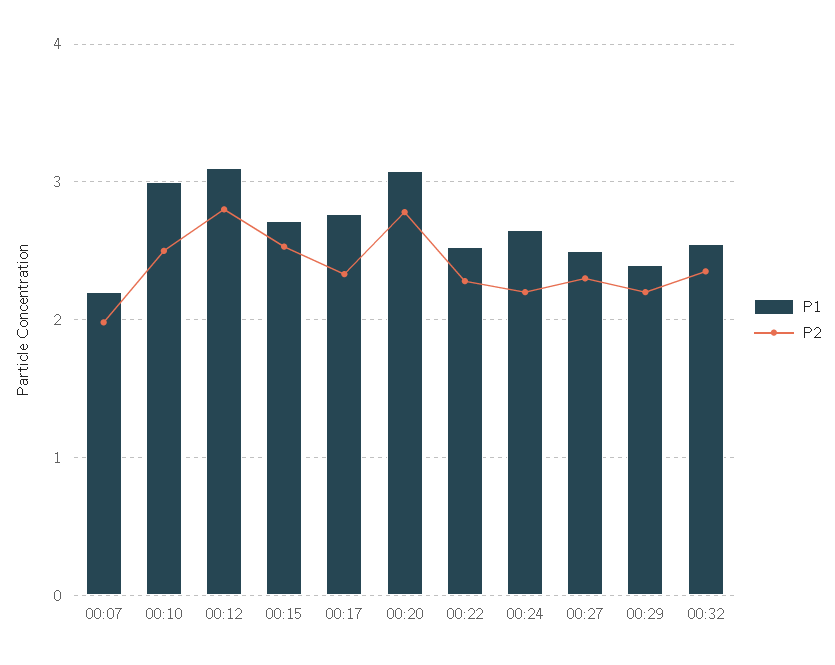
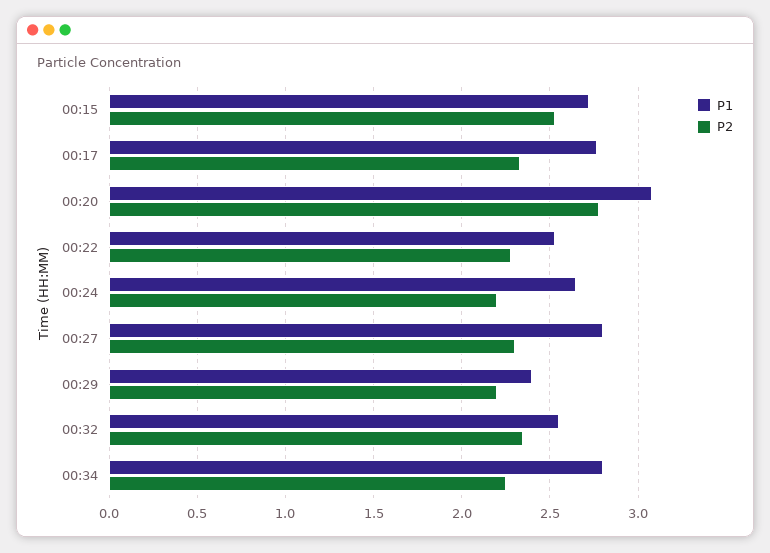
P1, 00:07: 2.2 -> none
P2, 00:07: 2 -> none
P1, 00:10: 3 -> none
P2, 00:10: 2.5 -> none
P1, 00:12: 3.1 -> none
P2, 00:12: 2.8 -> none
P1, 00:27: 2.5 -> 2.8
P1, 00:34: none -> 2.8
P2, 00:34: none -> 2.25

